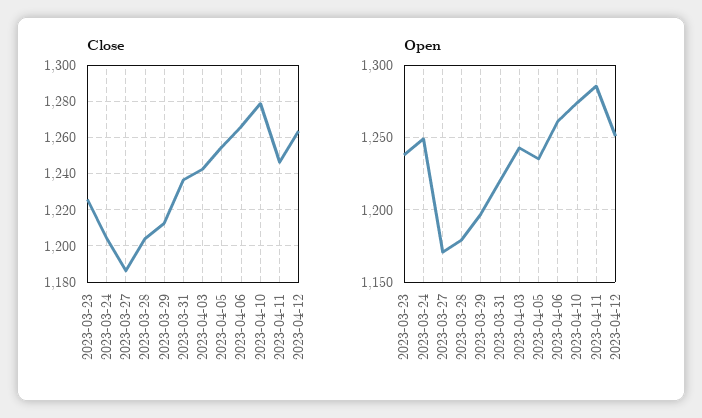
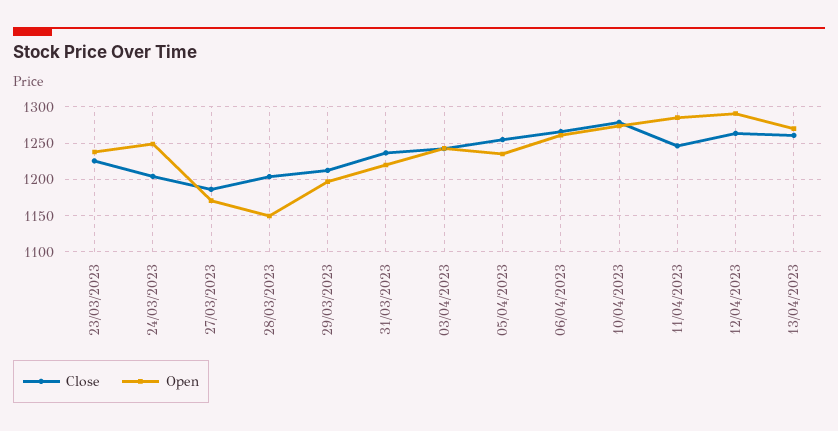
Open, 2023-03-28: 1180 -> 1150
Open, 2023-04-12: 1250 -> 1290
Close, 13/04/2023: none -> 1260
Open, 13/04/2023: none -> 1270

